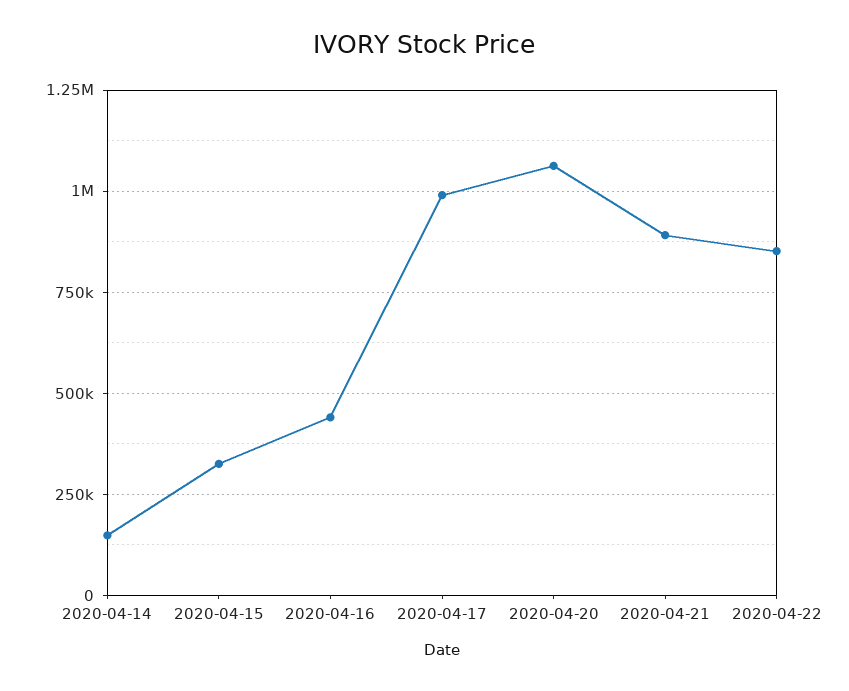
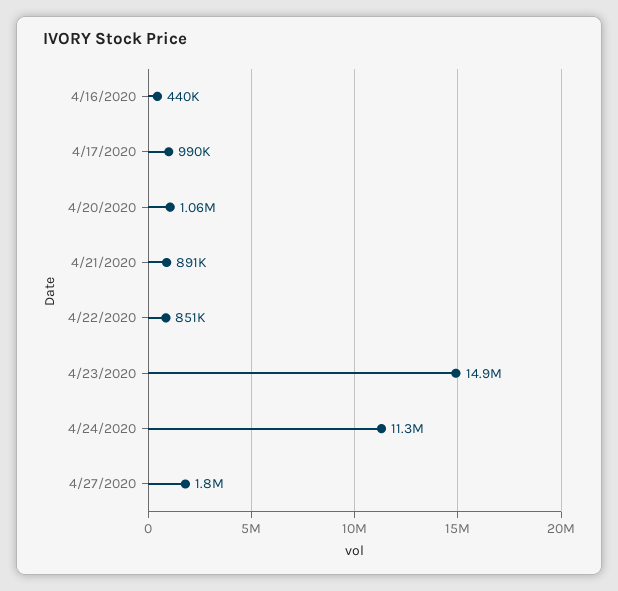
2020-04-14: 150000 -> none
2020-04-15: 325000 -> none
4/23/2020: none -> 14900000
4/24/2020: none -> 11300000
4/27/2020: none -> 1800000

